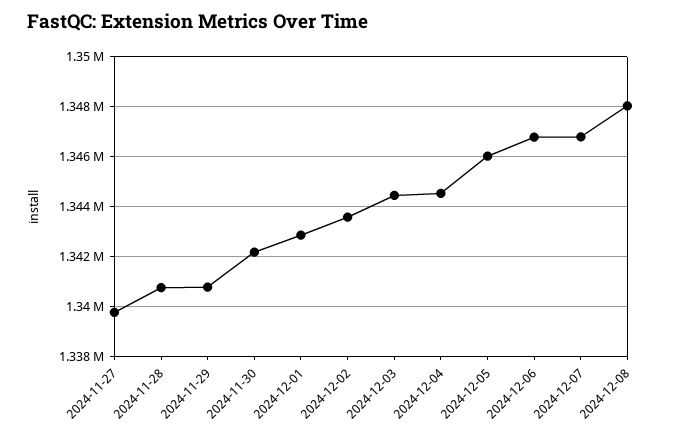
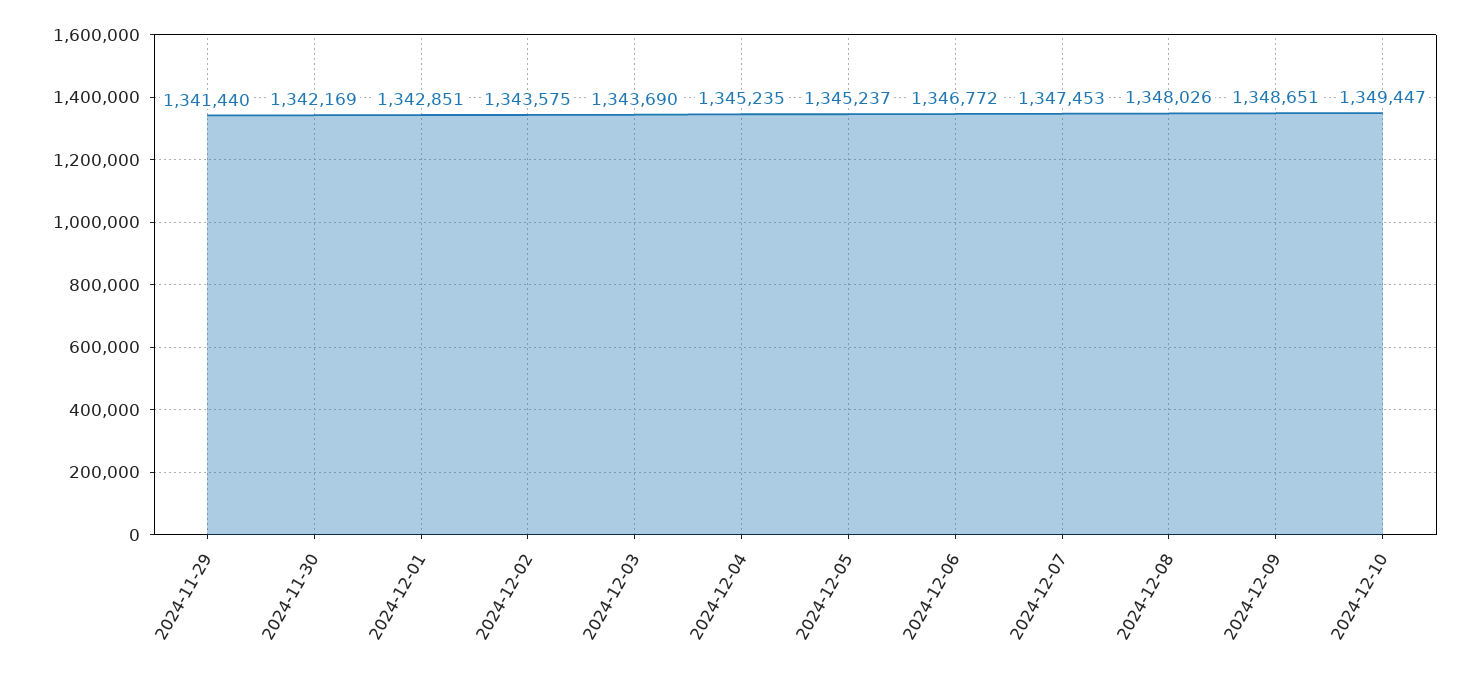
2024-11-27: 1339750 -> none
2024-11-28: 1340750 -> none
2024-11-29: 1340750 -> 1341440
2024-12-03: 1344500 -> 1343690
2024-12-04: 1344500 -> 1345235
2024-12-05: 1346000 -> 1345237
2024-12-07: 1346750 -> 1347453
2024-12-09: none -> 1348651
2024-12-10: none -> 1349447

